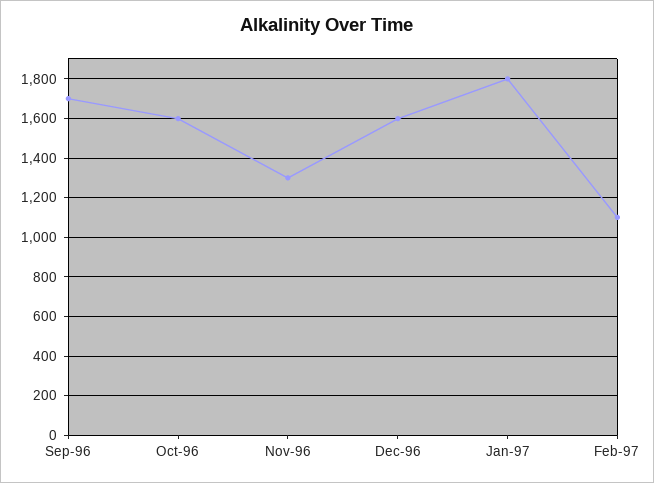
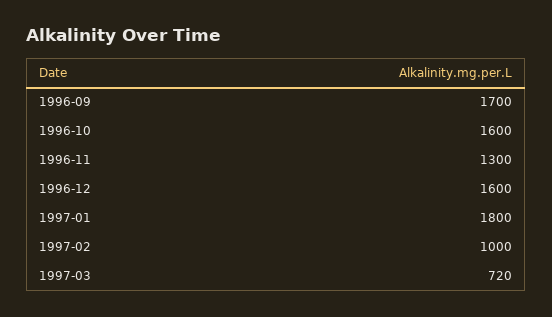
Feb-97: 1100 -> 1000
1997-03: none -> 720

